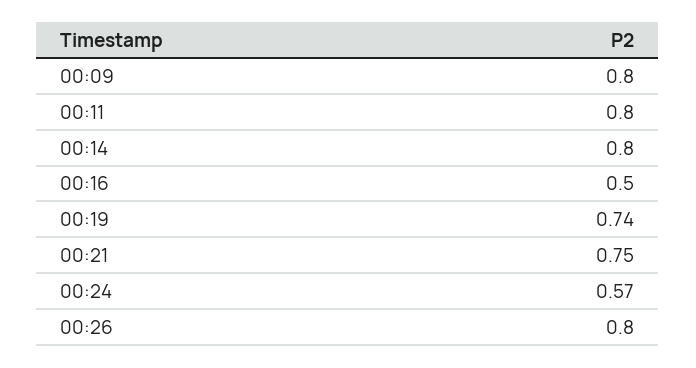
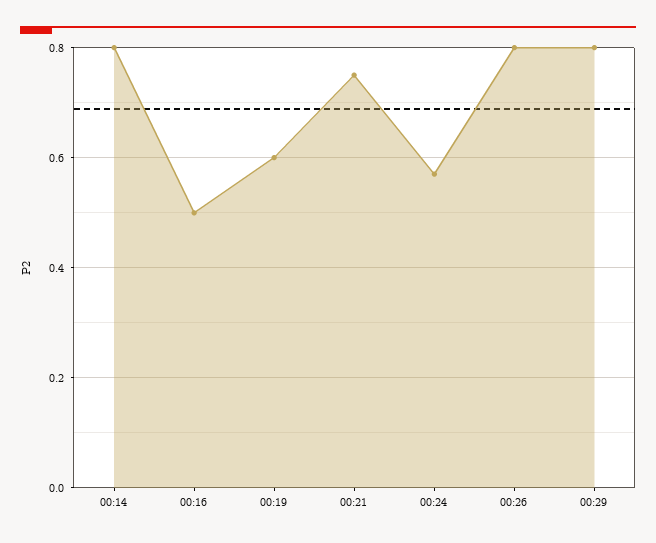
00:09: 0.8 -> none
00:11: 0.8 -> none
00:19: 0.74 -> 0.6
00:29: none -> 0.8

